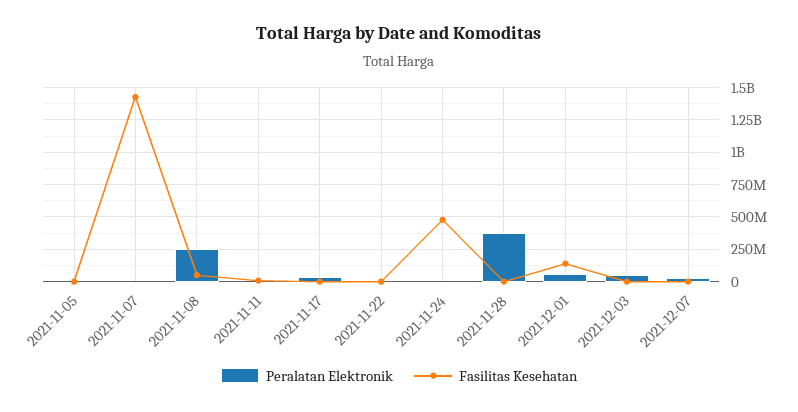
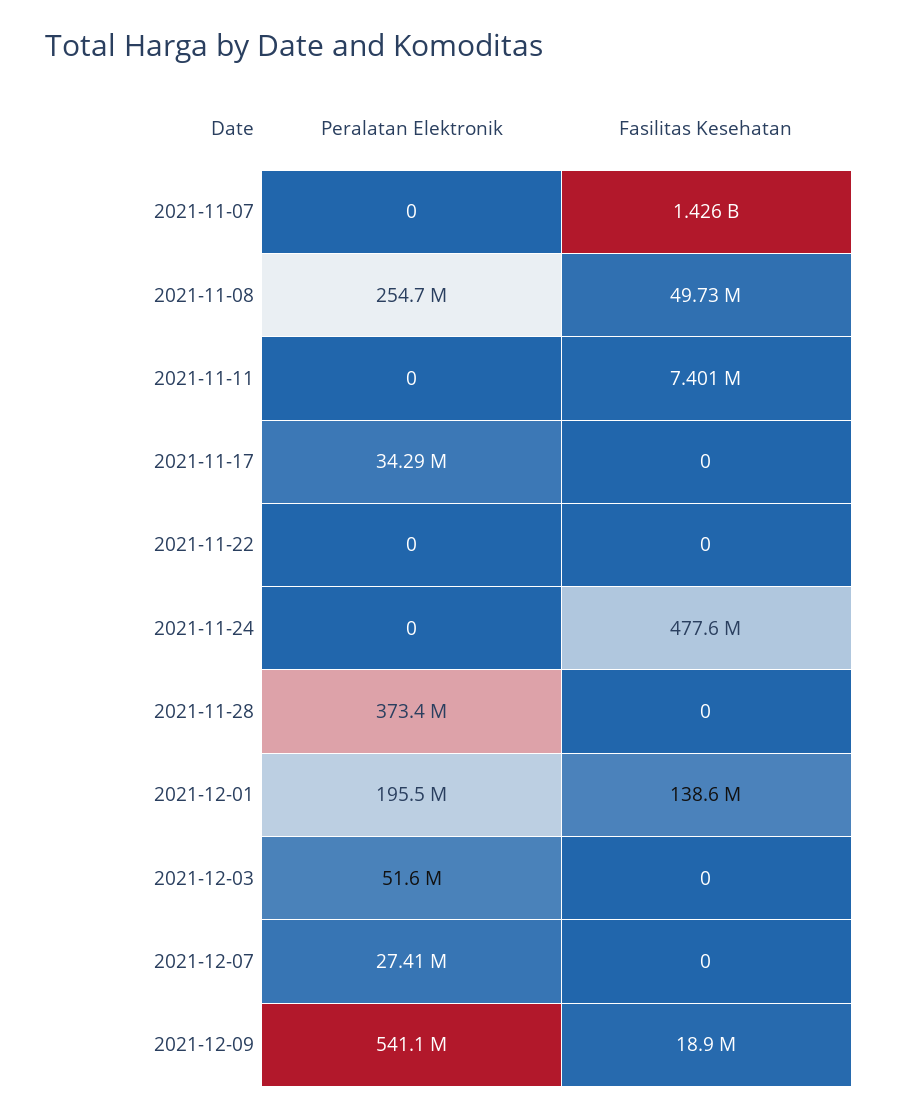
Peralatan Elektronik, 2021-11-05: 0 -> none
Fasilitas Kesehatan, 2021-11-05: 0 -> none
Peralatan Elektronik, 2021-12-01: 50000000 -> 195500000
Peralatan Elektronik, 2021-12-09: none -> 541100000
Fasilitas Kesehatan, 2021-12-09: none -> 18900000

